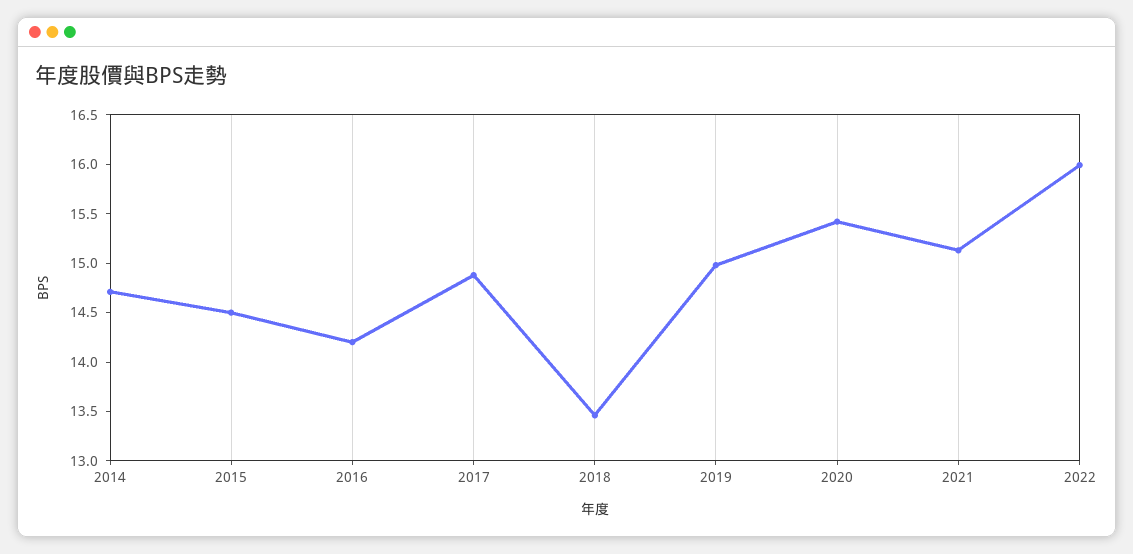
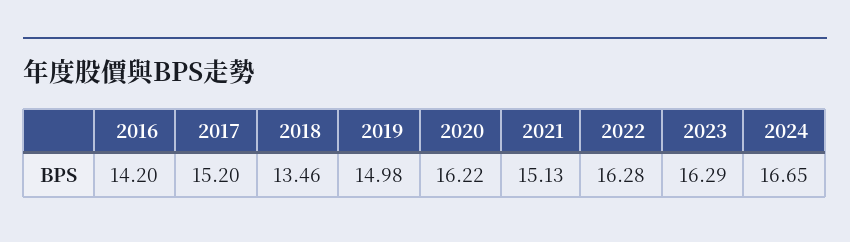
2014: 14.7 -> none
2015: 14.5 -> none
2017: 14.9 -> 15.2
2020: 15.4 -> 16.22
2022: 16 -> 16.28
2023: none -> 16.29
2024: none -> 16.65

